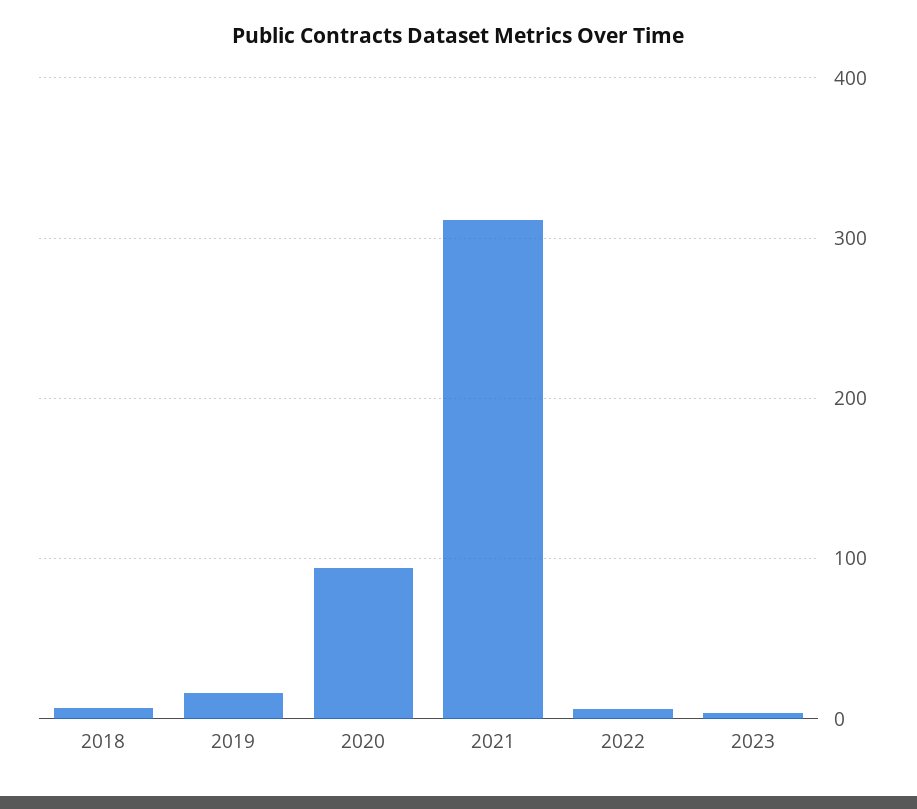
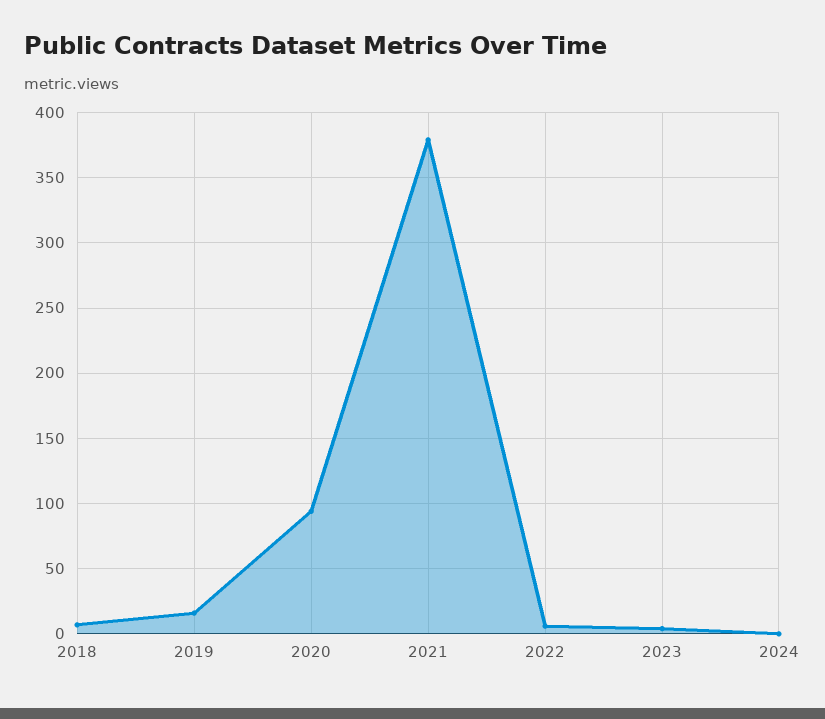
2021: 310 -> 380
2024: none -> 0

